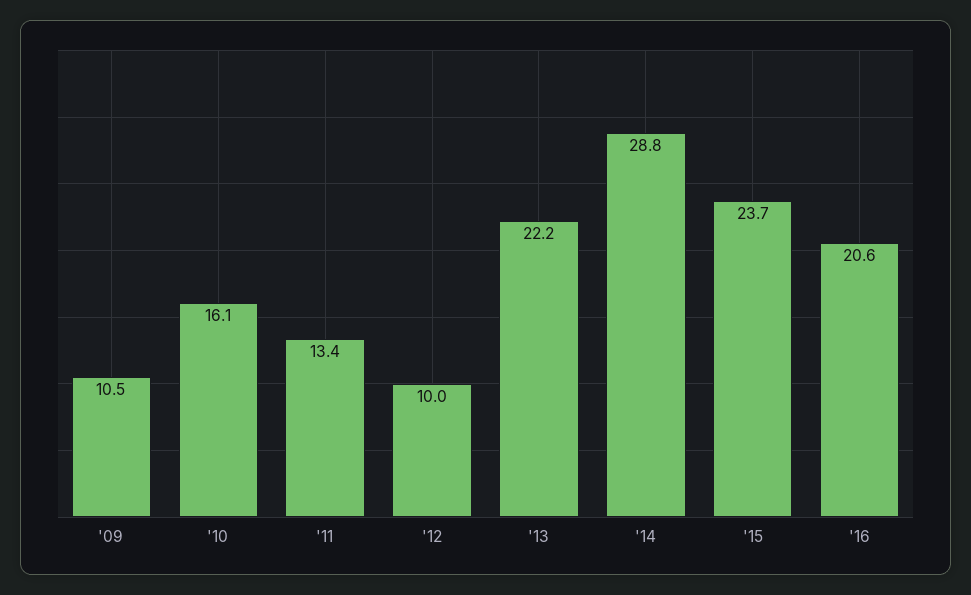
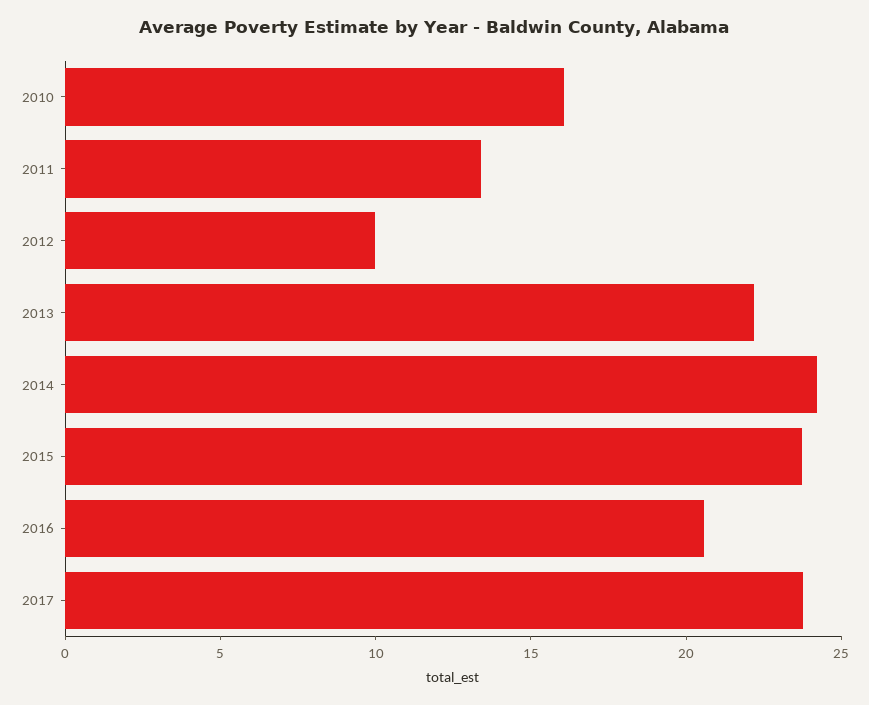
'09: 10.5 -> none
'14: 28.8 -> 24
2017: none -> 24

